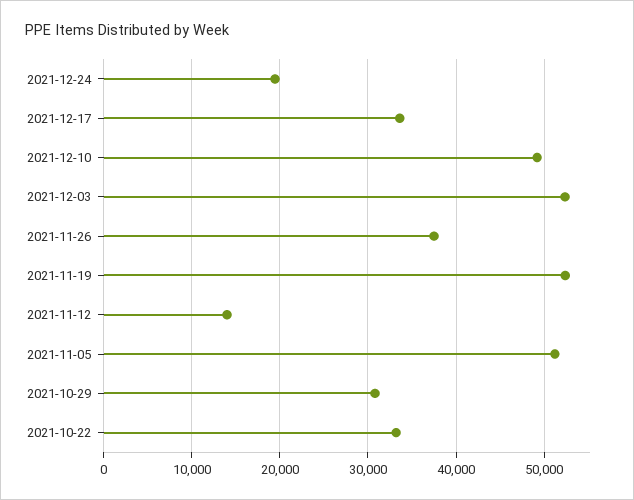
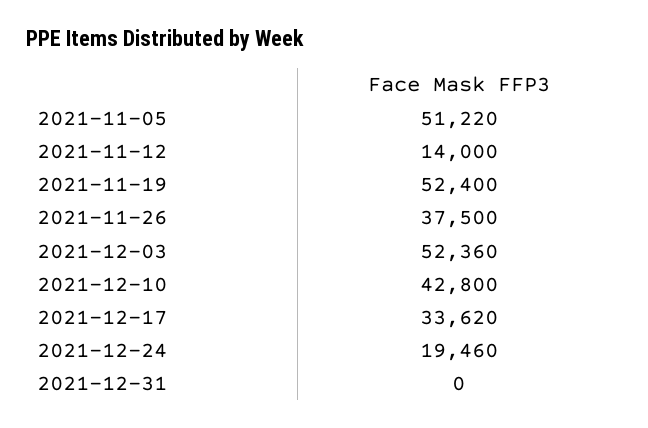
2021-12-10: 49000 -> 42800
2021-10-29: 31000 -> none
2021-10-22: 33000 -> none
2021-12-31: none -> 0

